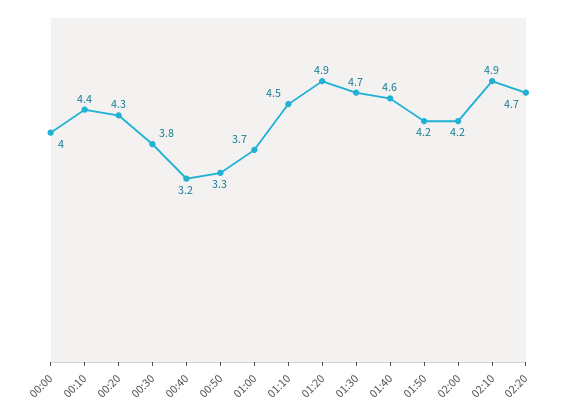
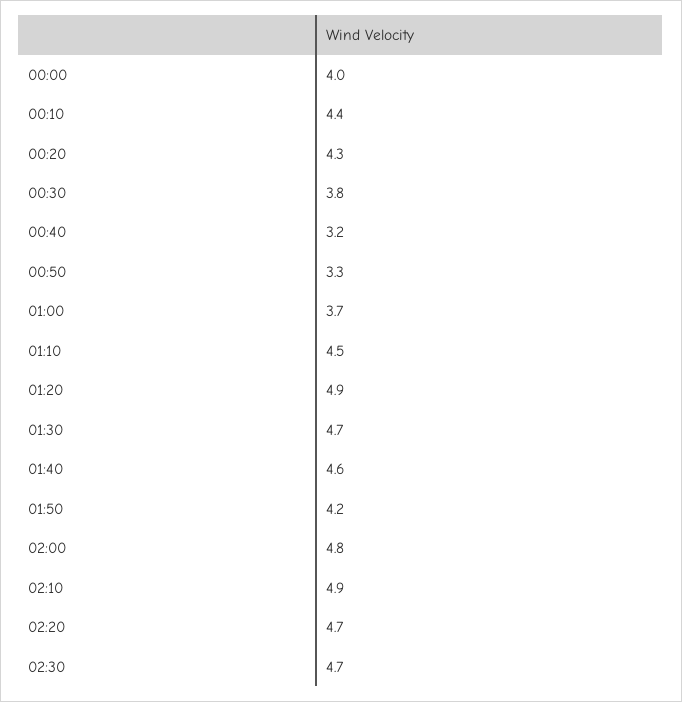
02:00: 4.2 -> 4.8
02:30: none -> 4.7

